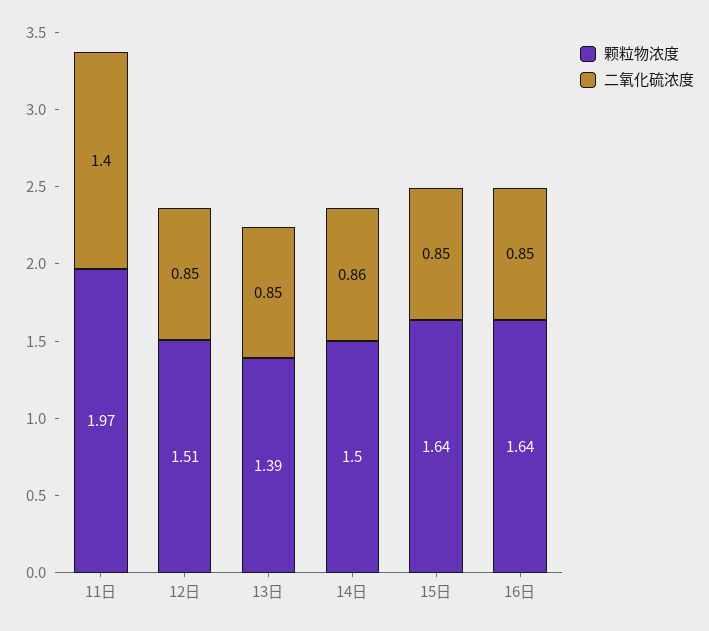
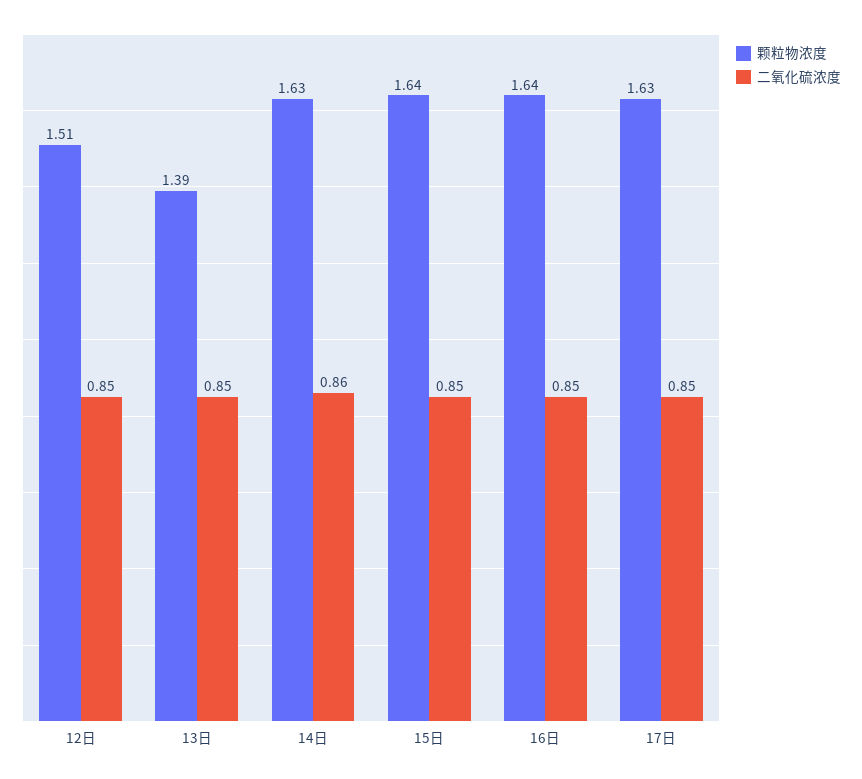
颗粒物浓度, 11日: 1.97 -> none
二氧化硫浓度, 11日: 1.4 -> none
颗粒物浓度, 14日: 1.5 -> 1.63
颗粒物浓度, 17日: none -> 1.63
二氧化硫浓度, 17日: none -> 0.85

